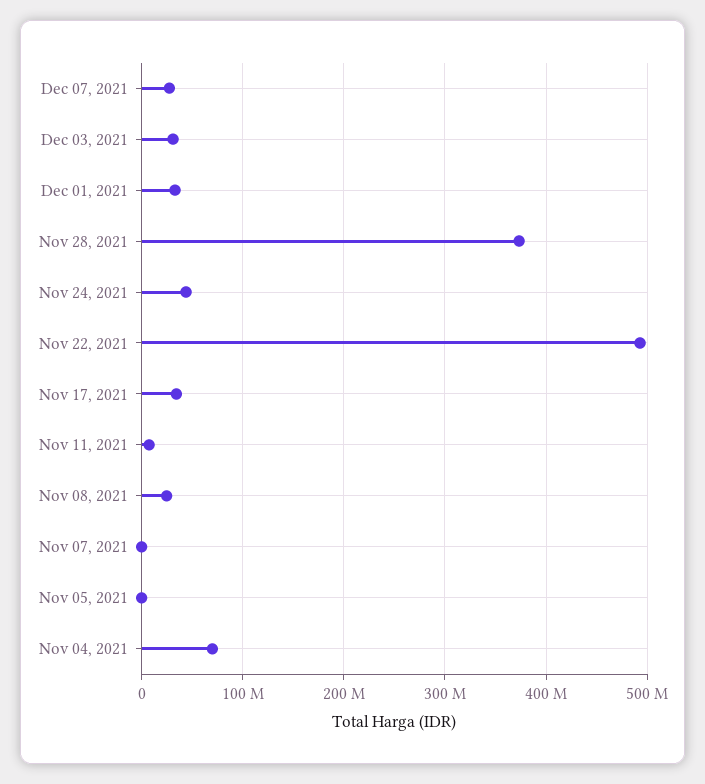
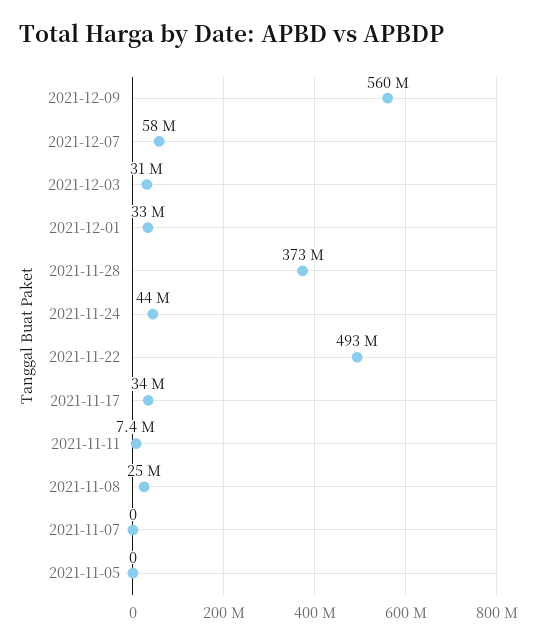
Dec 07, 2021: 30000000 -> 58000000
Nov 04, 2021: 70000000 -> none
2021-12-09: none -> 560000000

